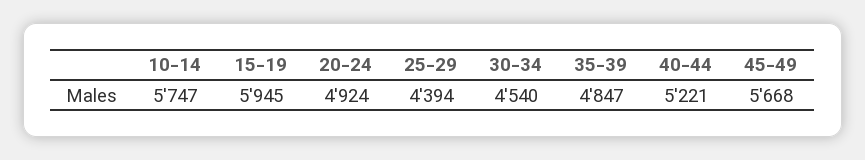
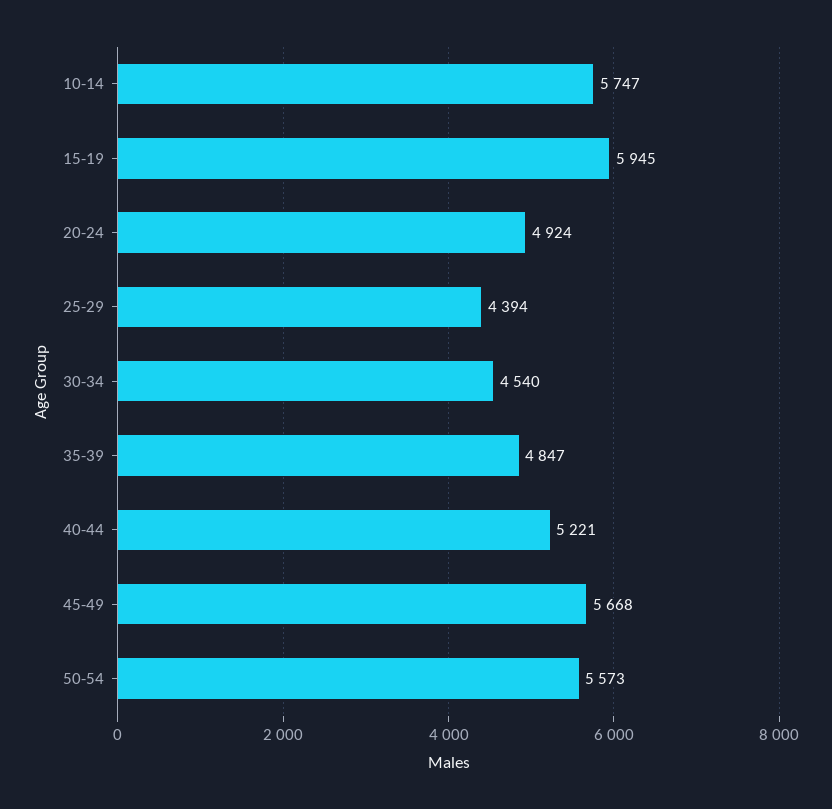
50-54: none -> 5573

